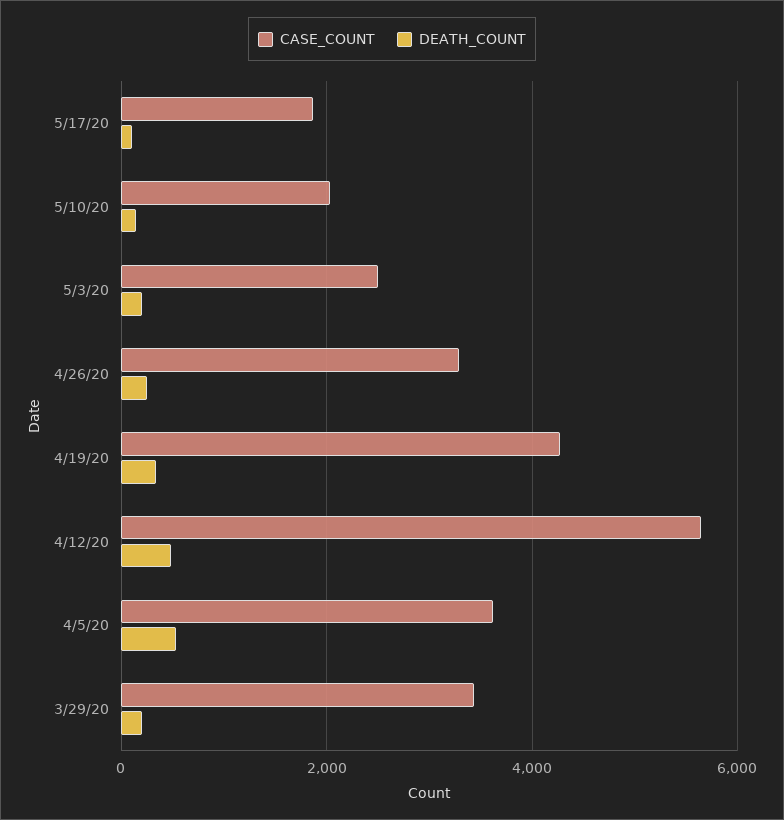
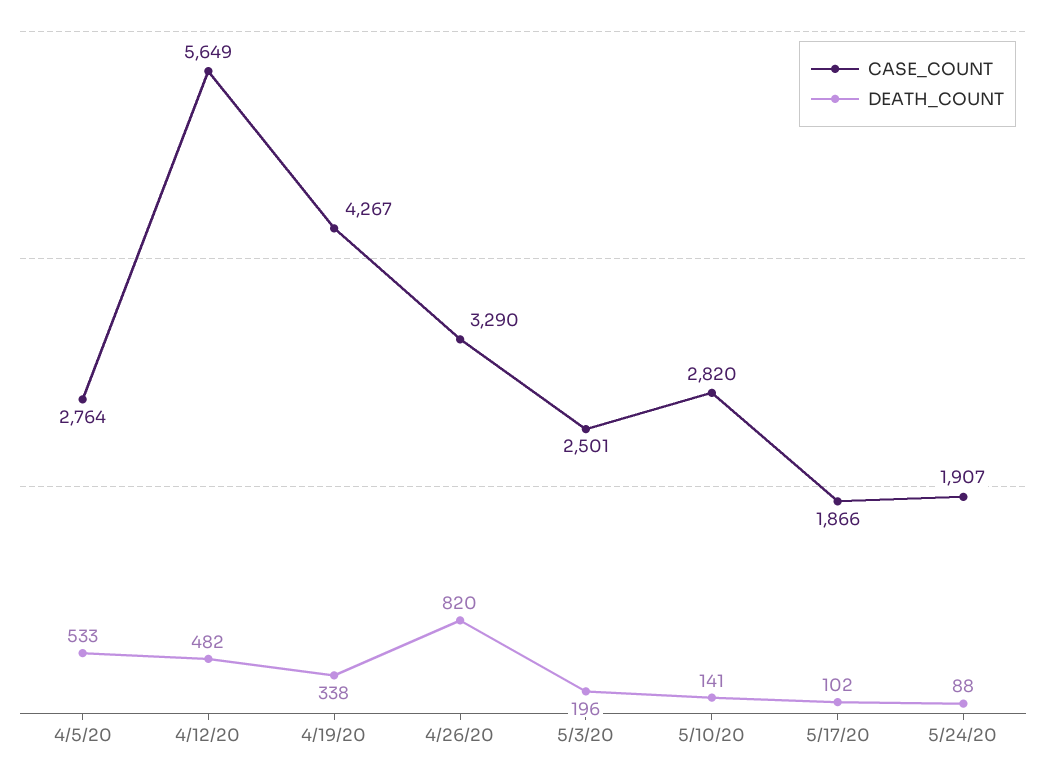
CASE_COUNT, 5/10/20: 2000 -> 2820
DEATH_COUNT, 4/26/20: 200 -> 820
CASE_COUNT, 4/5/20: 3600 -> 2764
CASE_COUNT, 3/29/20: 3400 -> none
DEATH_COUNT, 3/29/20: 200 -> none
CASE_COUNT, 5/24/20: none -> 1907
DEATH_COUNT, 5/24/20: none -> 88

